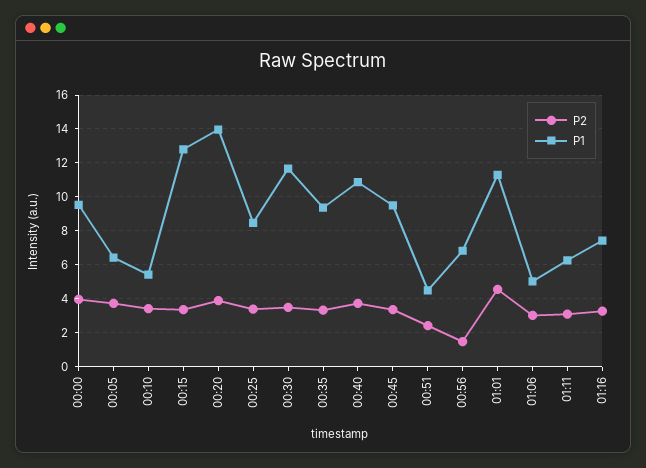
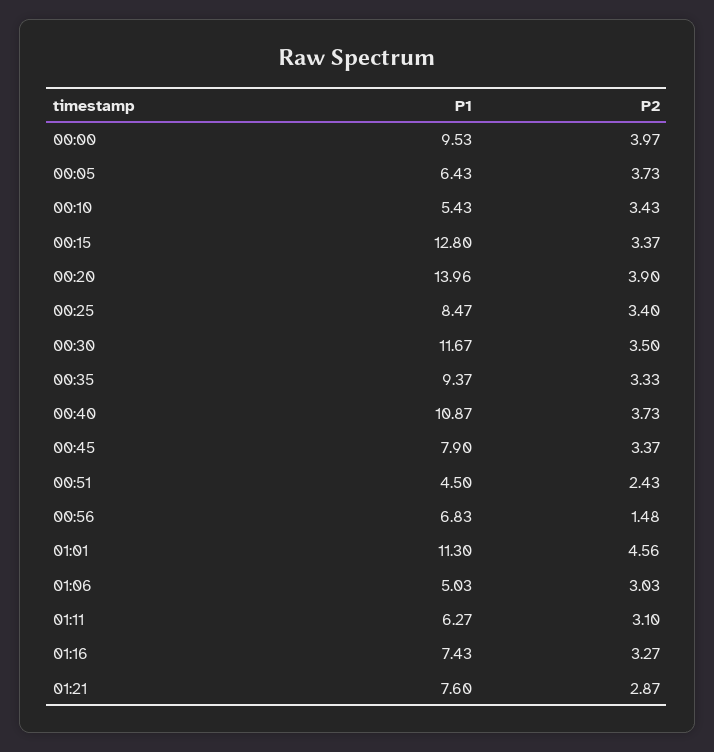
P1, 00:45: 9.5 -> 7.9
P1, 01:21: none -> 7.6
P2, 01:21: none -> 2.87

